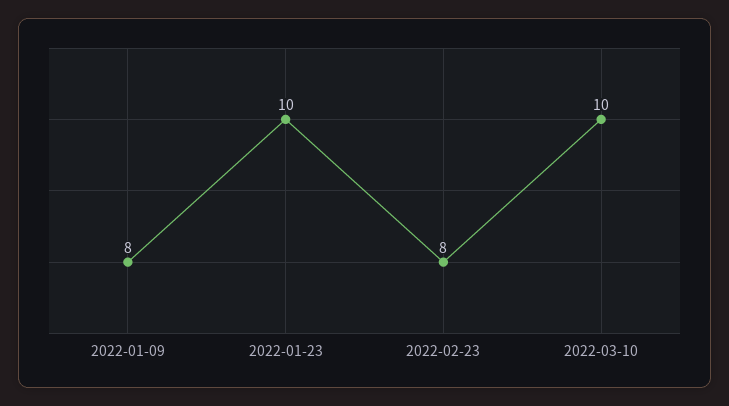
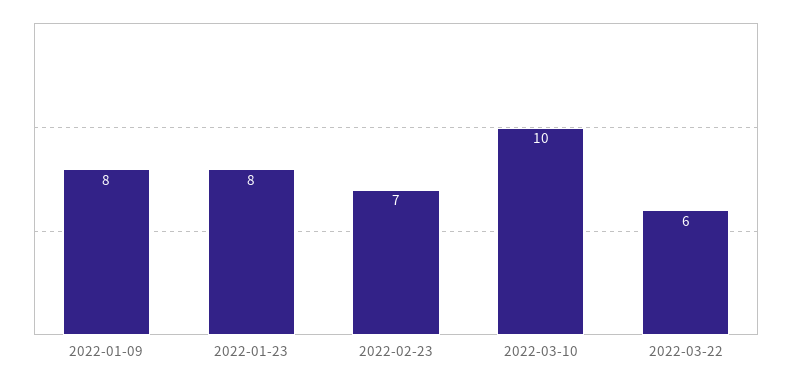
2022-01-23: 10 -> 8
2022-02-23: 8 -> 7
2022-03-22: none -> 6

